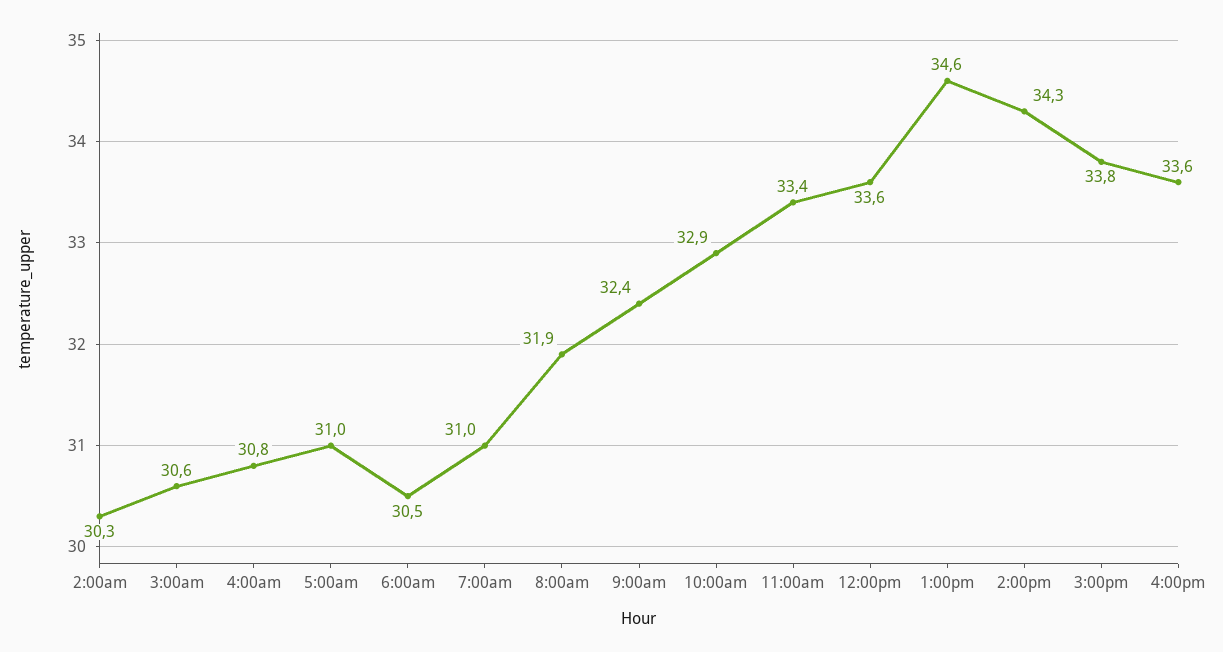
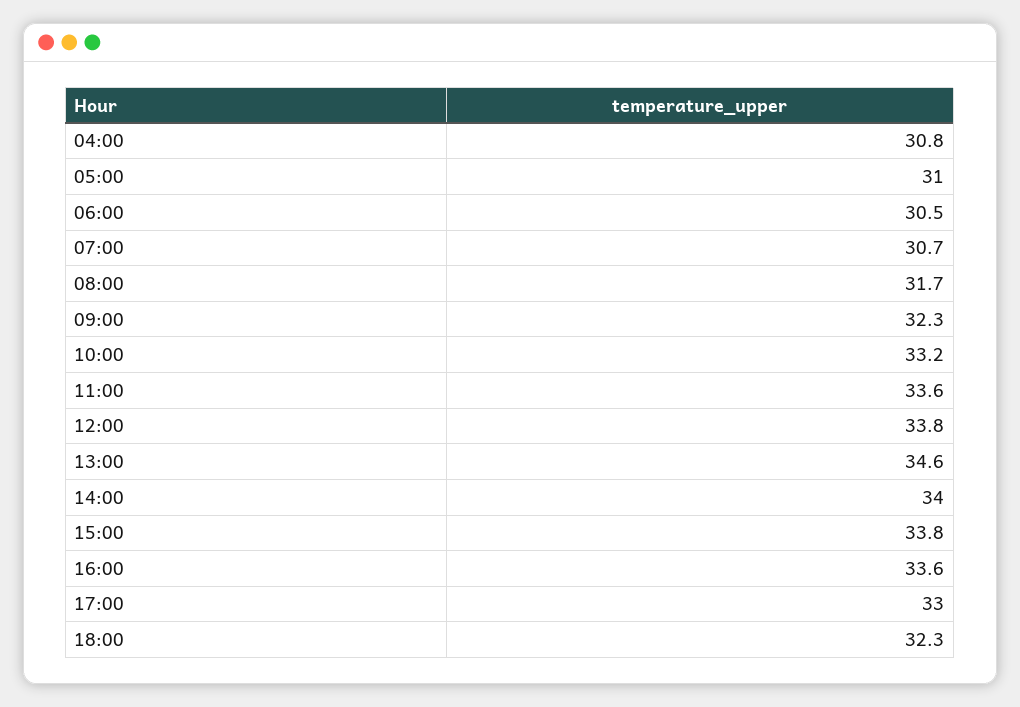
2:00am: 30.3 -> none
3:00am: 30.6 -> none
7:00am: 31 -> 30.7
8:00am: 31.9 -> 31.7
9:00am: 32.4 -> 32.3
10:00am: 32.9 -> 33.2
11:00am: 33.4 -> 33.6
12:00pm: 33.6 -> 33.8
2:00pm: 34.3 -> 34
17:00: none -> 33
18:00: none -> 32.3

